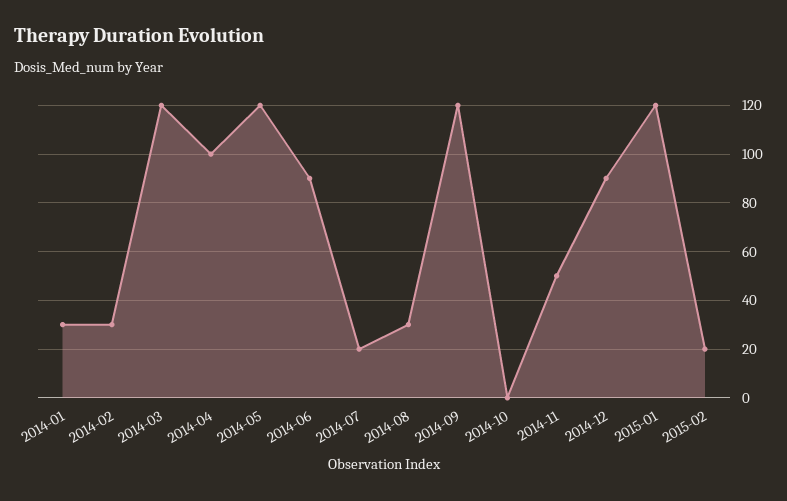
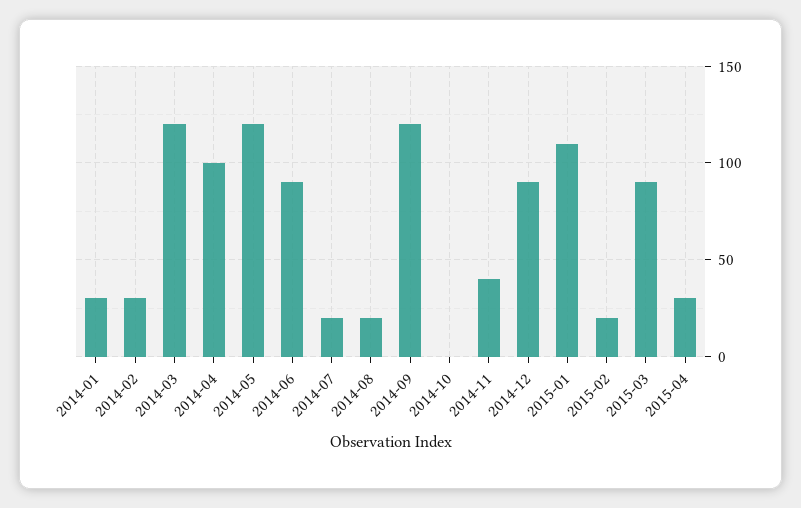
2014-08: 30 -> 20
2014-11: 50 -> 40
2015-01: 120 -> 110
2015-03: none -> 90
2015-04: none -> 30

